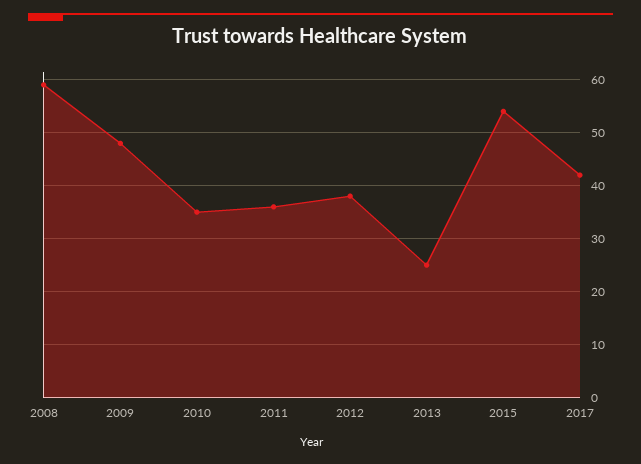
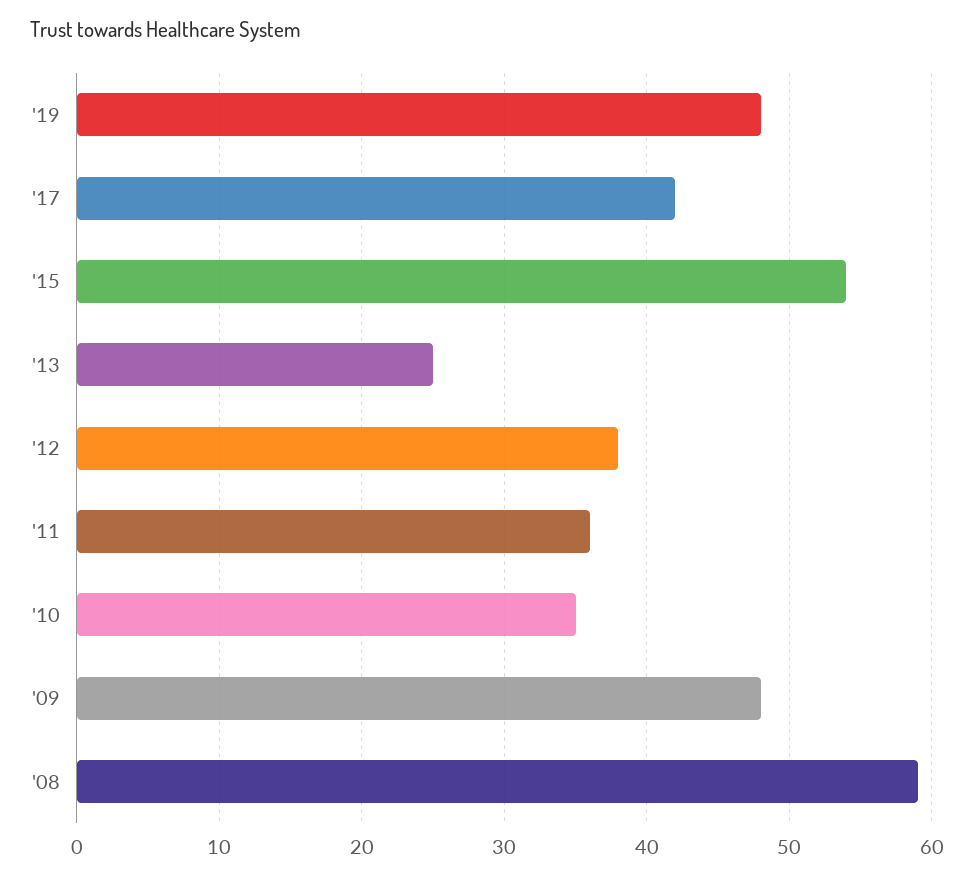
'19: none -> 48

